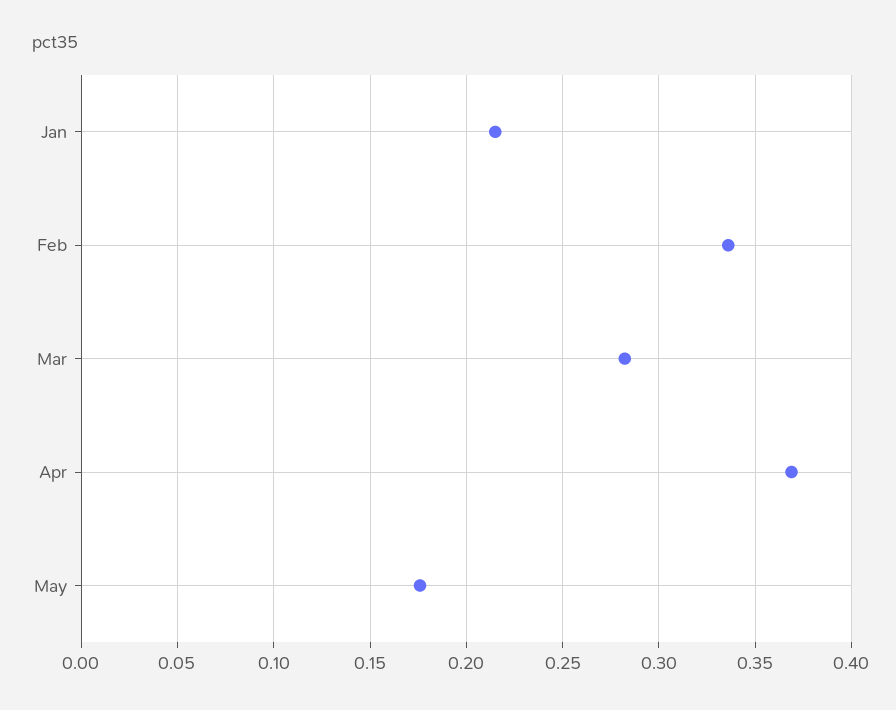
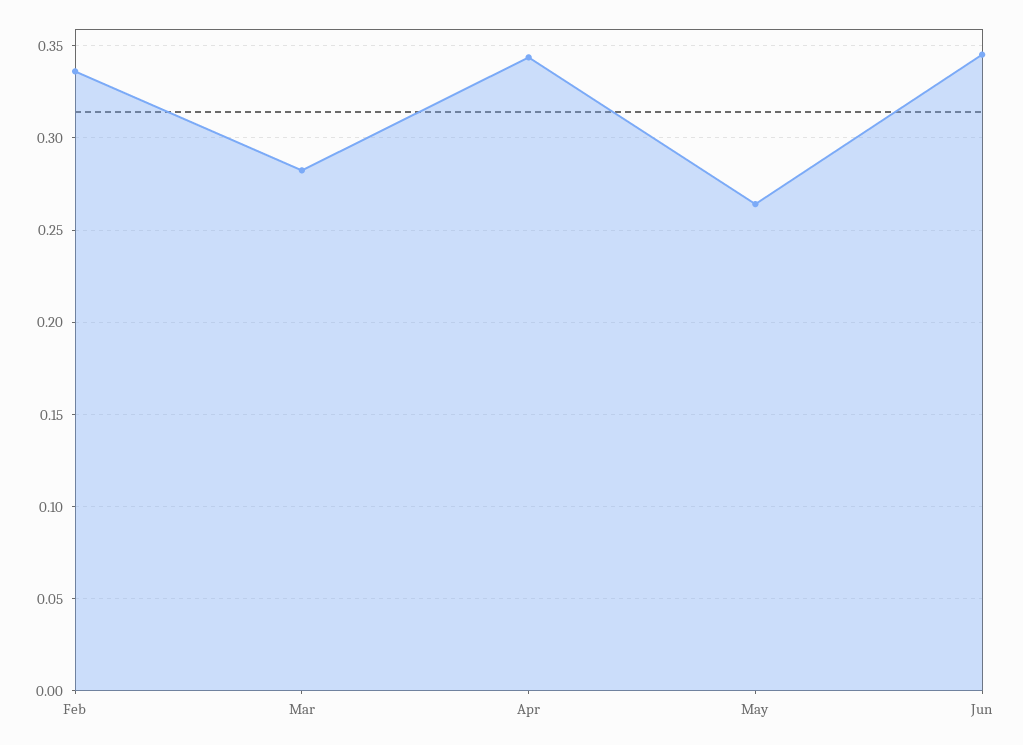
Jan: 0.215 -> none
Apr: 0.37 -> 0.345
May: 0.175 -> 0.265
Jun: none -> 0.345

